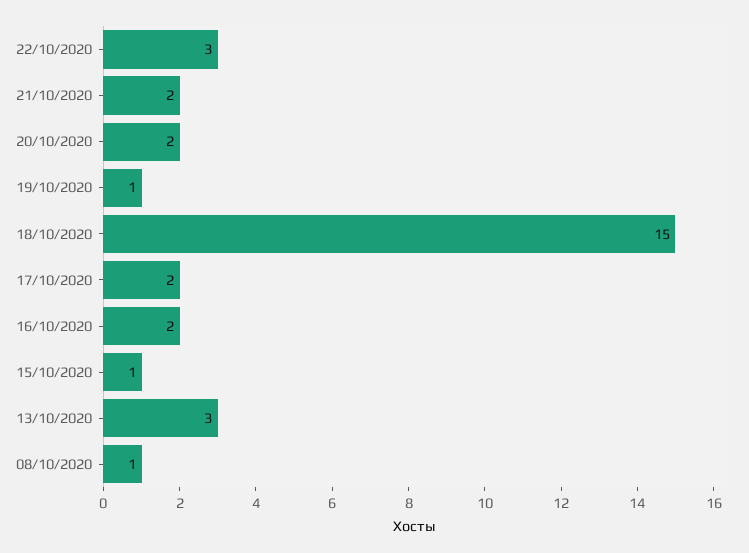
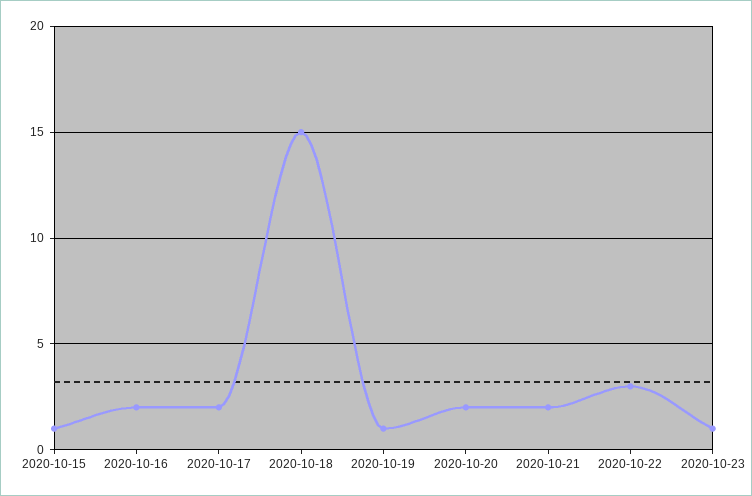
13/10/2020: 3 -> none
08/10/2020: 1 -> none
2020-10-23: none -> 1

